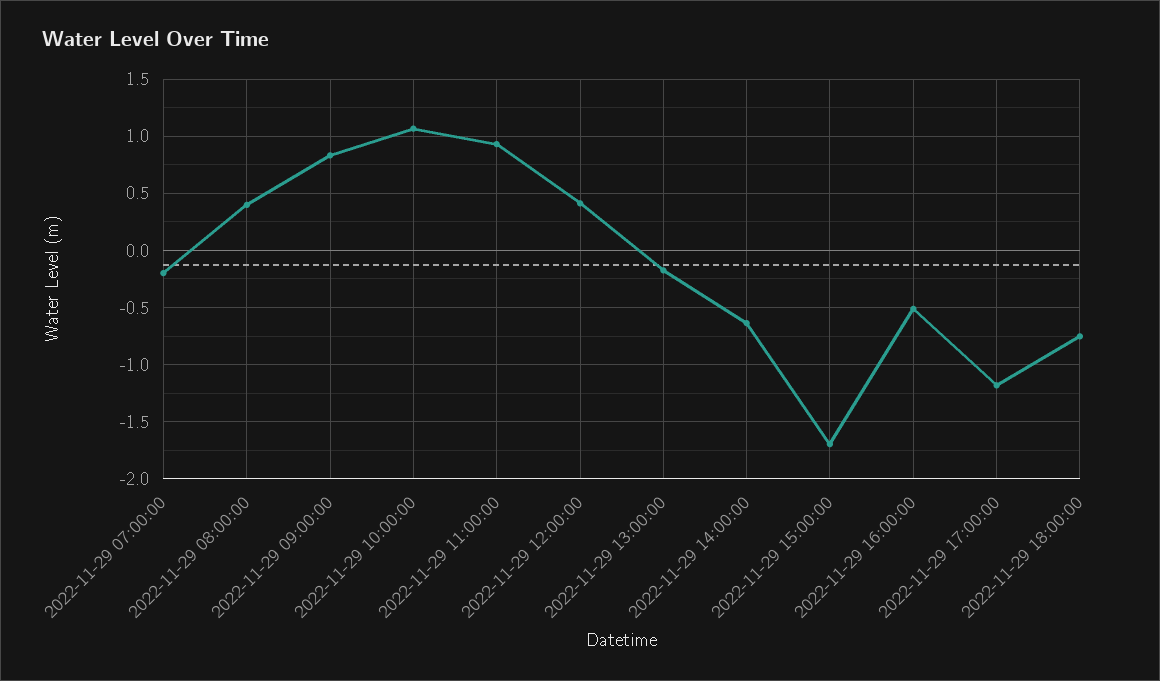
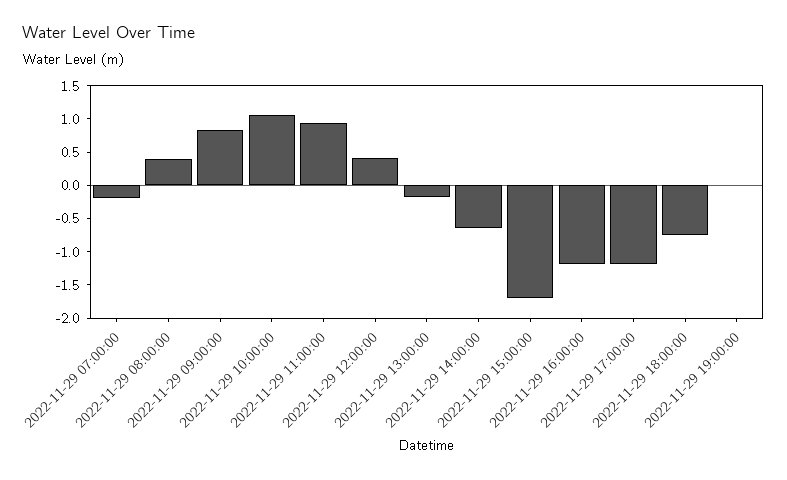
2022-11-29 16:00:00: -0.5 -> -1.25
2022-11-29 19:00:00: none -> 0

